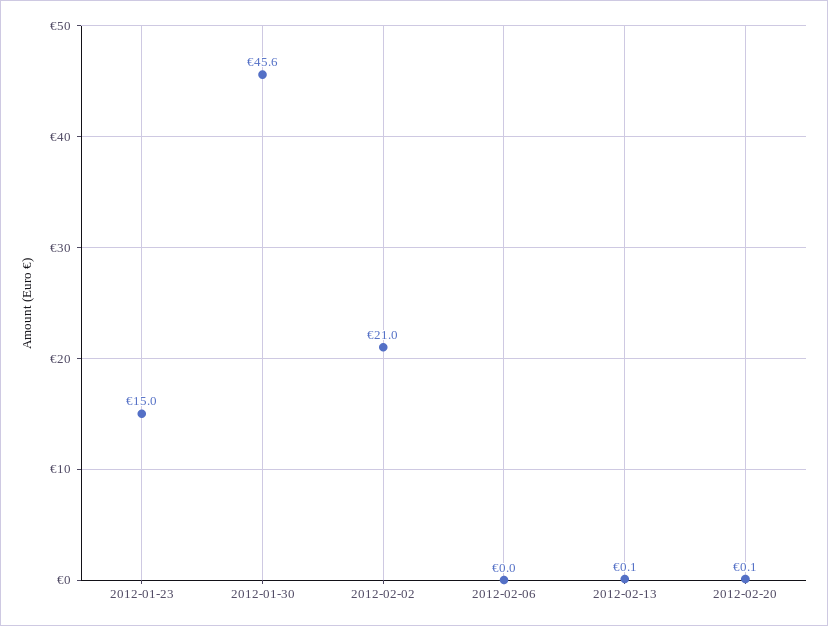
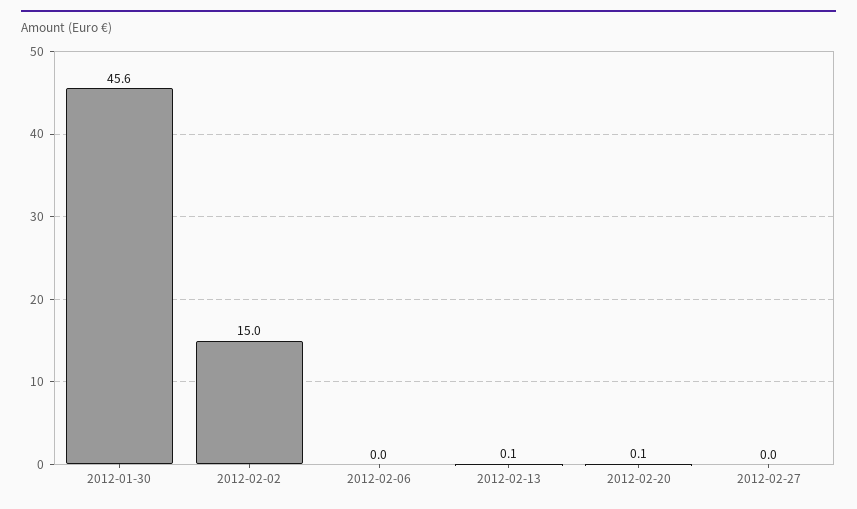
2012-01-23: 15 -> none
2012-02-02: 21 -> 15
2012-02-27: none -> 0

